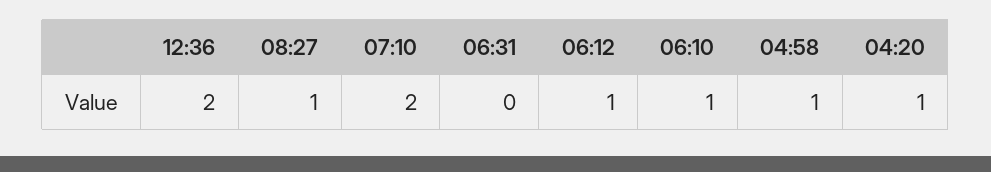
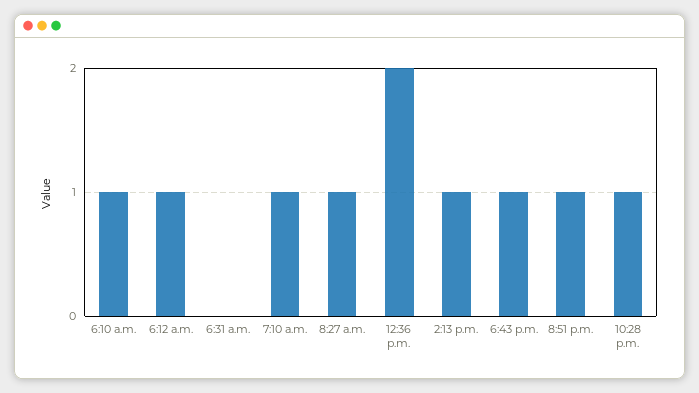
07:10: 2 -> 1
04:58: 1 -> none
04:20: 1 -> none
2:13 p.m.: none -> 1
6:43 p.m.: none -> 1
8:51 p.m.: none -> 1
10:28 p.m.: none -> 1

